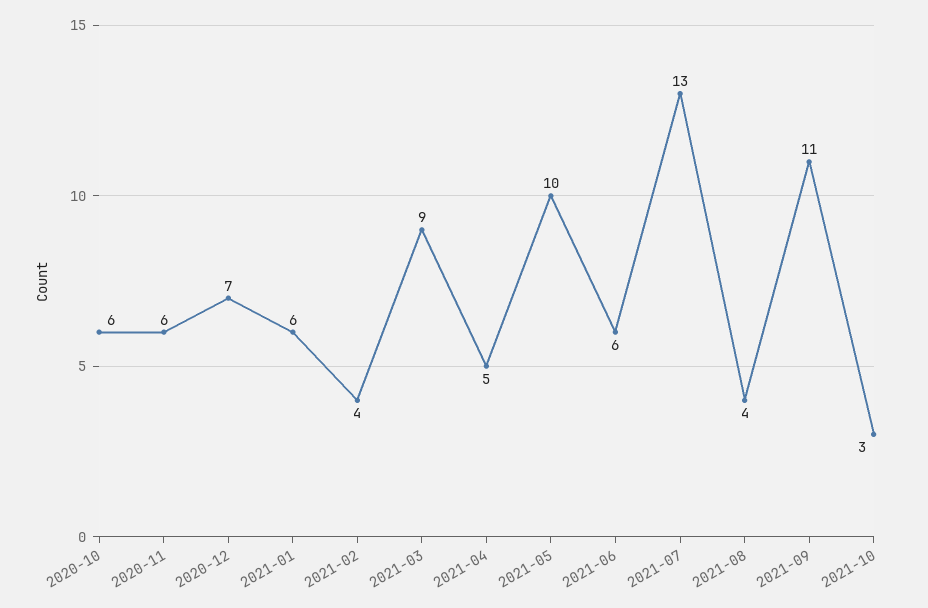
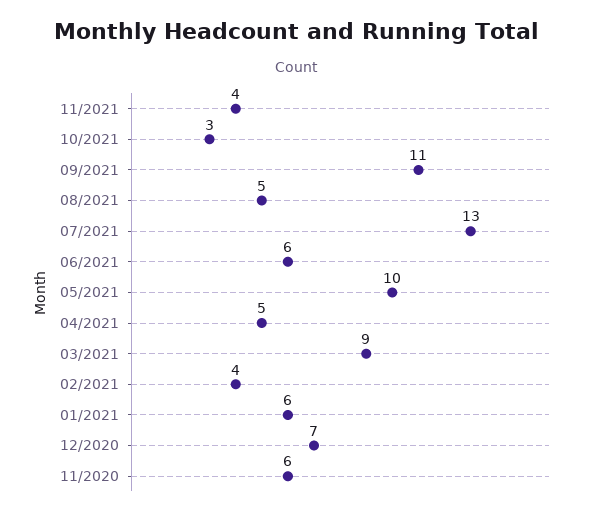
2020-10: 6 -> none
2021-08: 4 -> 5
11/2021: none -> 4

